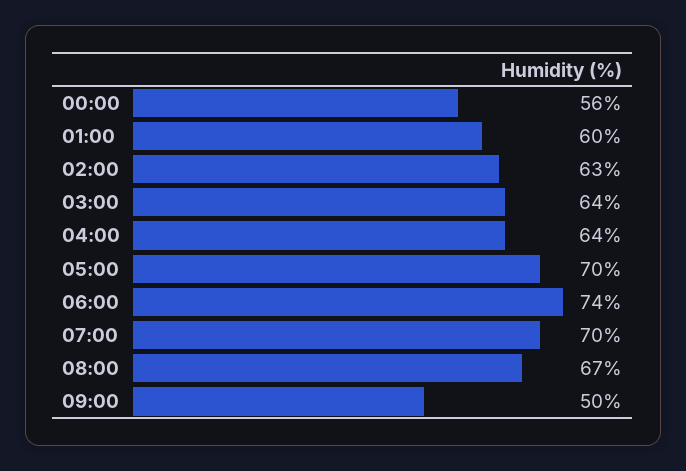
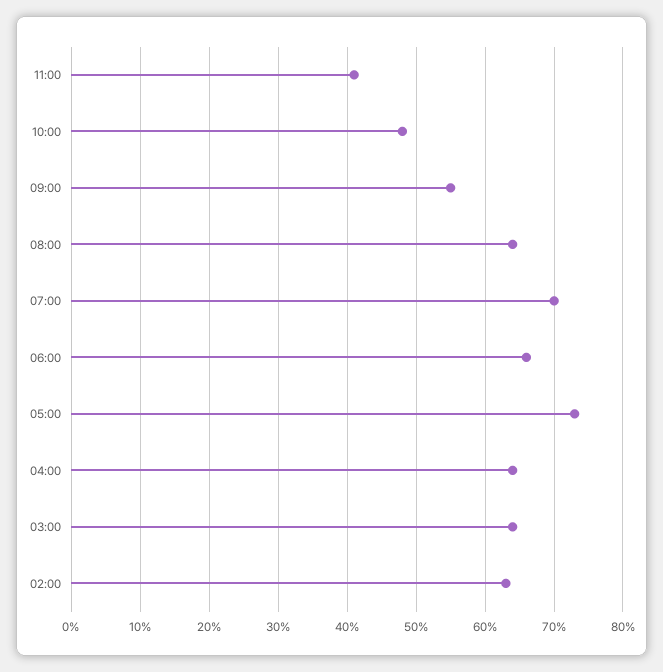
00:00: 56 -> none
01:00: 60 -> none
05:00: 70 -> 73
06:00: 74 -> 66
08:00: 67 -> 64
09:00: 50 -> 55
11:00: none -> 41
10:00: none -> 48

